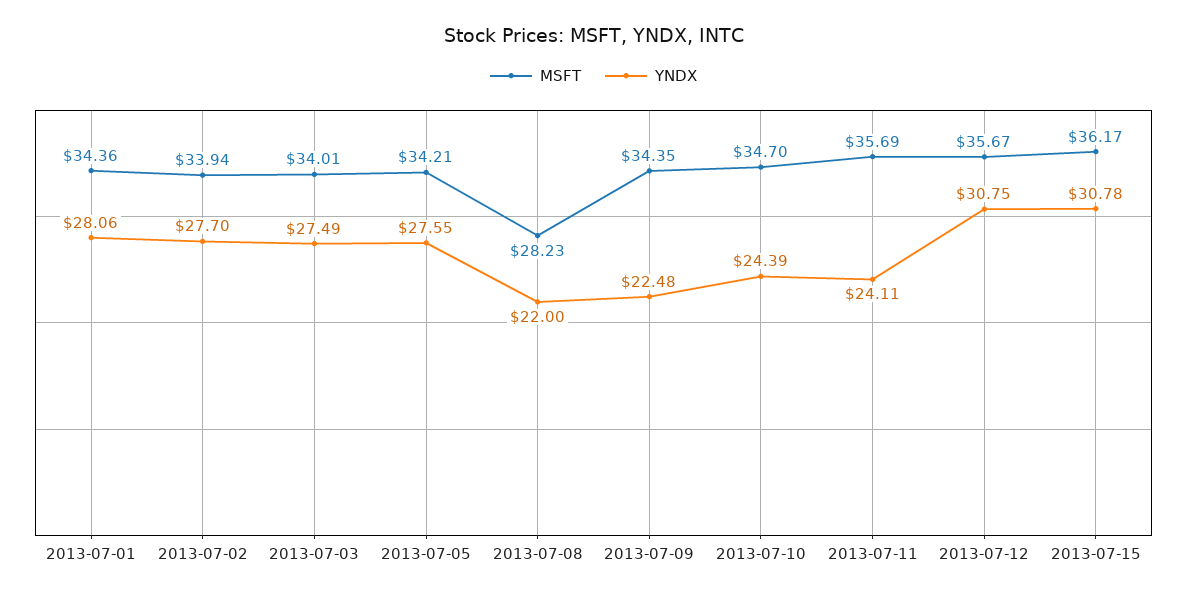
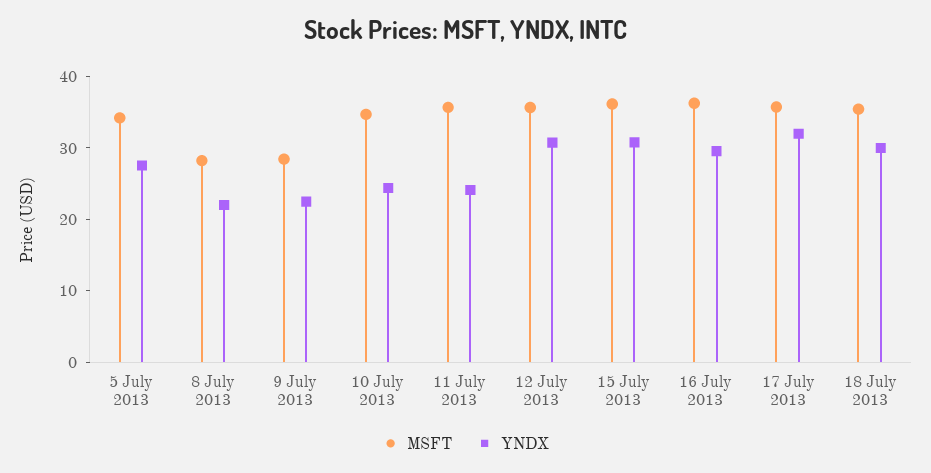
MSFT, 2013-07-01: 34.36 -> none
YNDX, 2013-07-01: 28.06 -> none
MSFT, 2013-07-02: 33.94 -> none
YNDX, 2013-07-02: 27.7 -> none
MSFT, 2013-07-03: 34.01 -> none
YNDX, 2013-07-03: 27.49 -> none
MSFT, 2013-07-09: 34.35 -> 28
MSFT, 16 July 2013: none -> 36
YNDX, 16 July 2013: none -> 30
MSFT, 17 July 2013: none -> 36
YNDX, 17 July 2013: none -> 32
MSFT, 18 July 2013: none -> 36
YNDX, 18 July 2013: none -> 30

